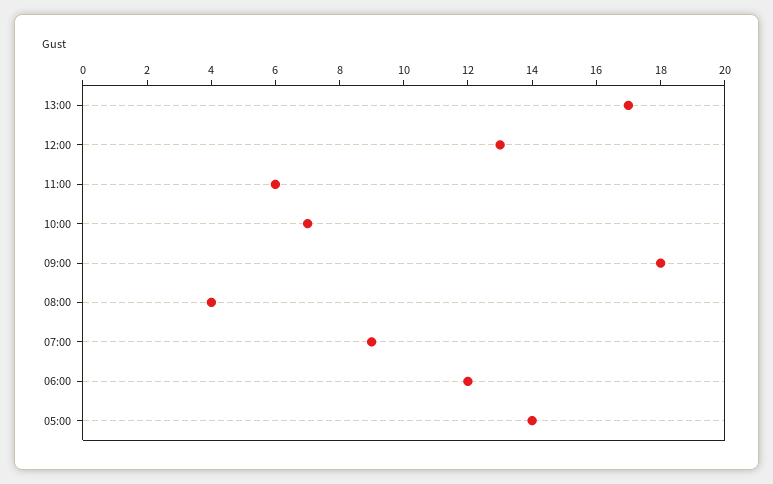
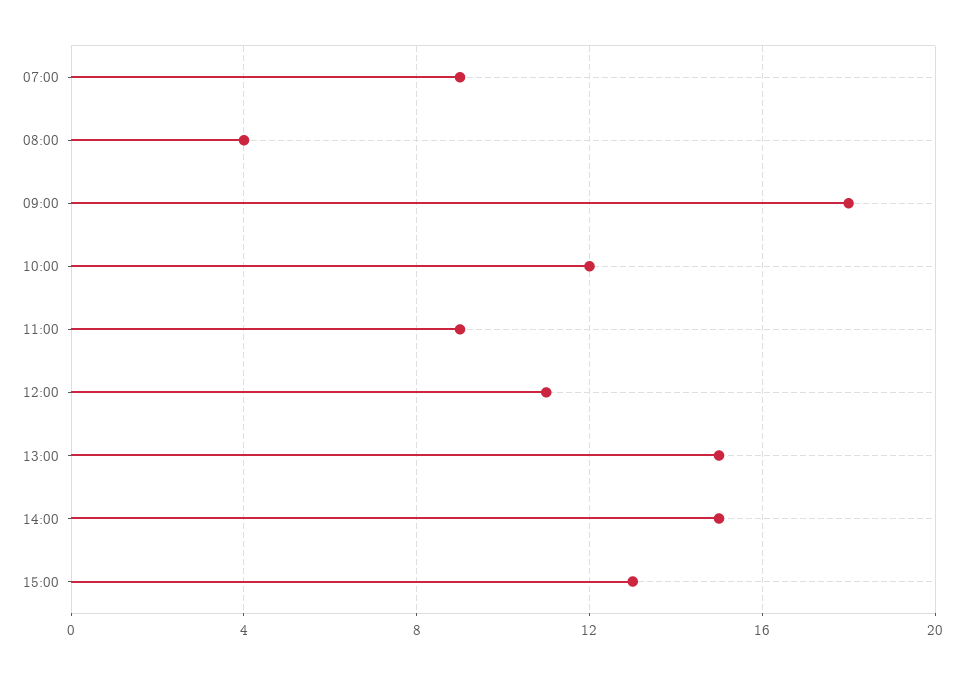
13:00: 17 -> 15
12:00: 13 -> 11
11:00: 6 -> 9
10:00: 7 -> 12
06:00: 12 -> none
05:00: 14 -> none
14:00: none -> 15
15:00: none -> 13

